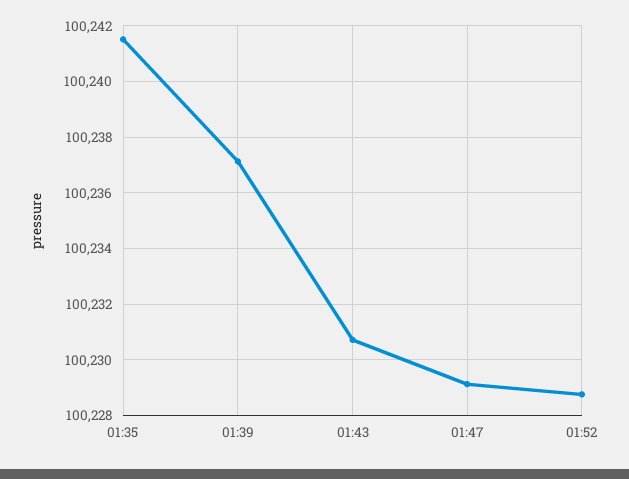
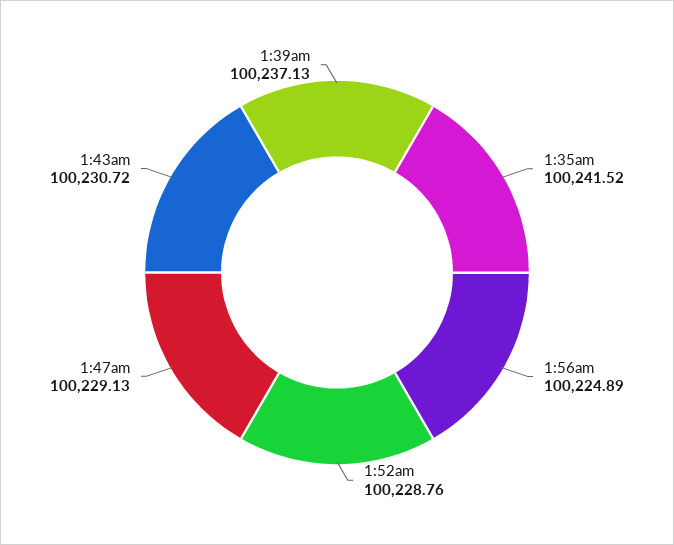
1:56am: none -> 100224.89

